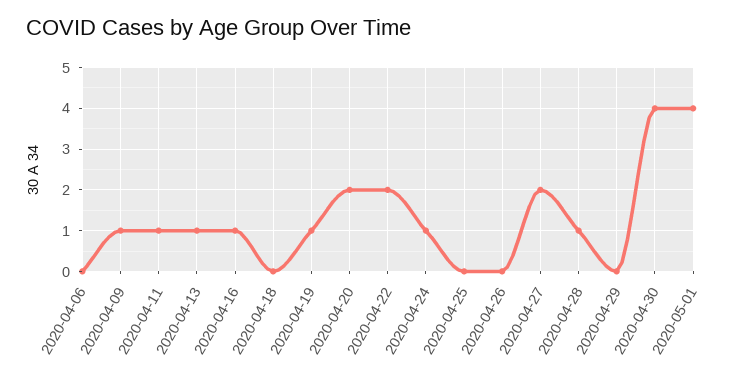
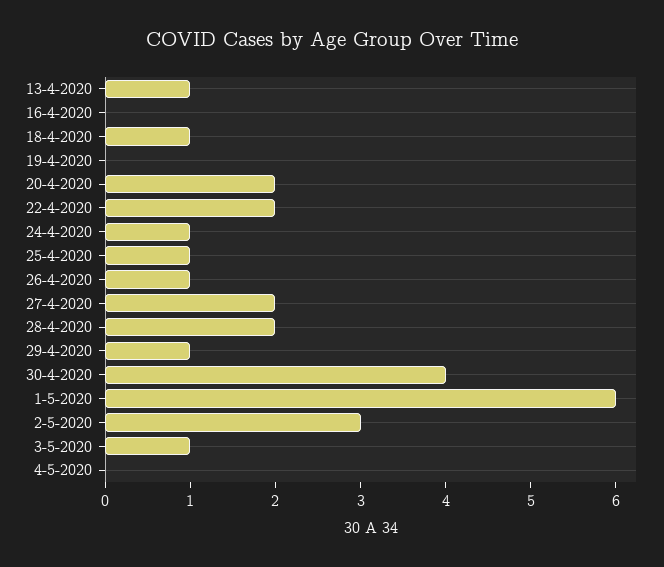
2020-04-06: 0 -> none
2020-04-09: 1 -> none
2020-04-11: 1 -> none
2020-04-16: 1 -> 0
2020-04-18: 0 -> 1
2020-04-19: 1 -> 0
2020-04-25: 0 -> 1
2020-04-26: 0 -> 1
2020-04-28: 1 -> 2
2020-04-29: 0 -> 1
2020-05-01: 4 -> 6
2-5-2020: none -> 3
3-5-2020: none -> 1
4-5-2020: none -> 0

